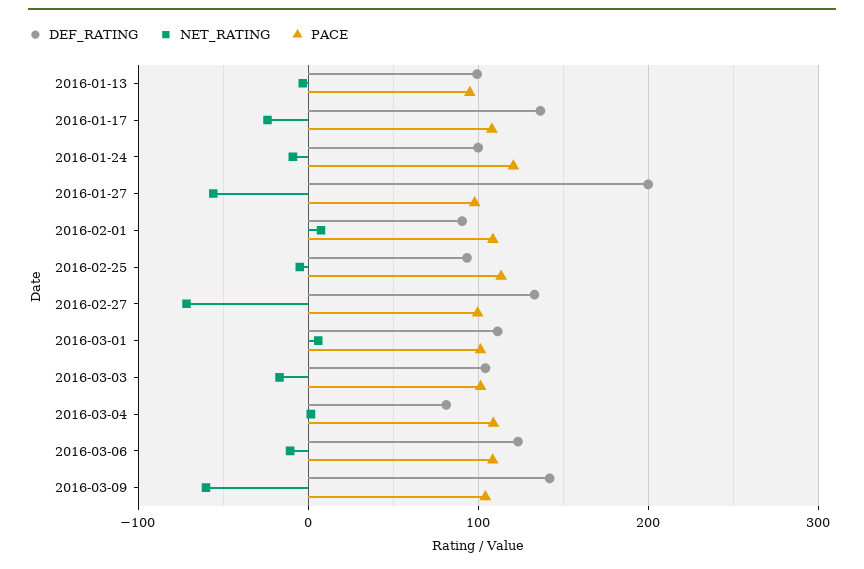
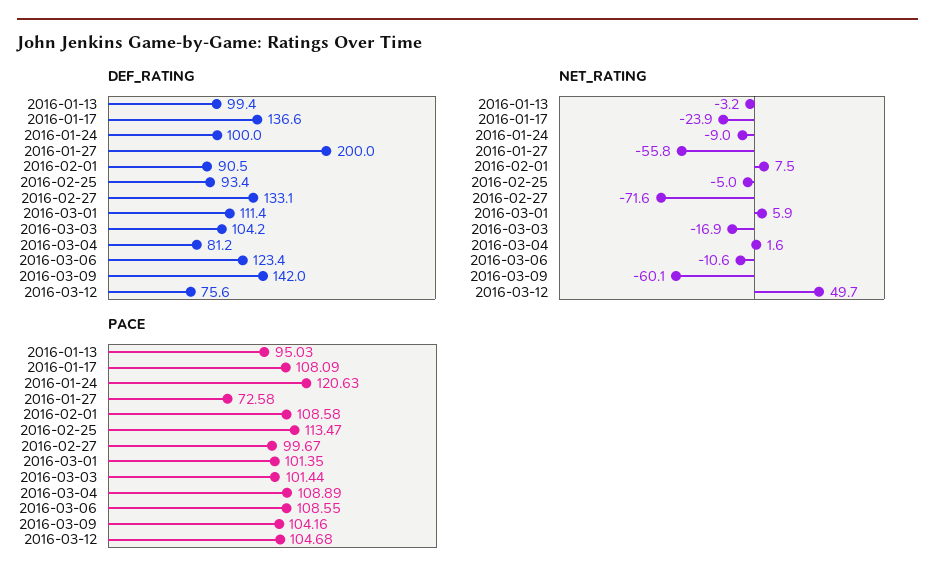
PACE, 2016-01-27: 100 -> 72.58
DEF_RATING, 2016-03-12: none -> 75.6
NET_RATING, 2016-03-12: none -> 49.7
PACE, 2016-03-12: none -> 104.68

